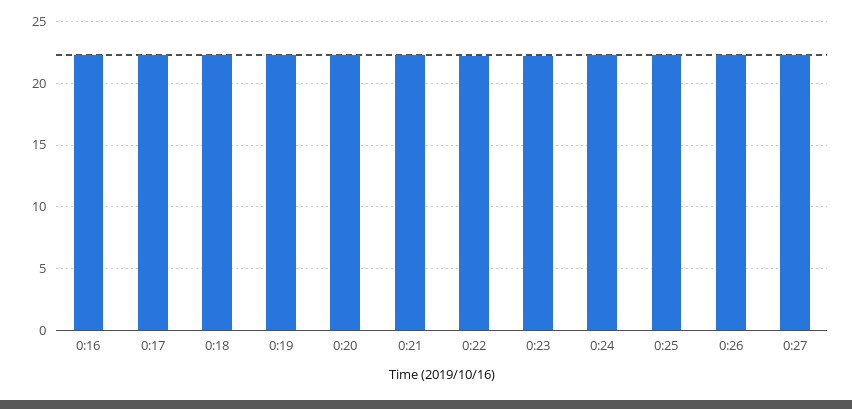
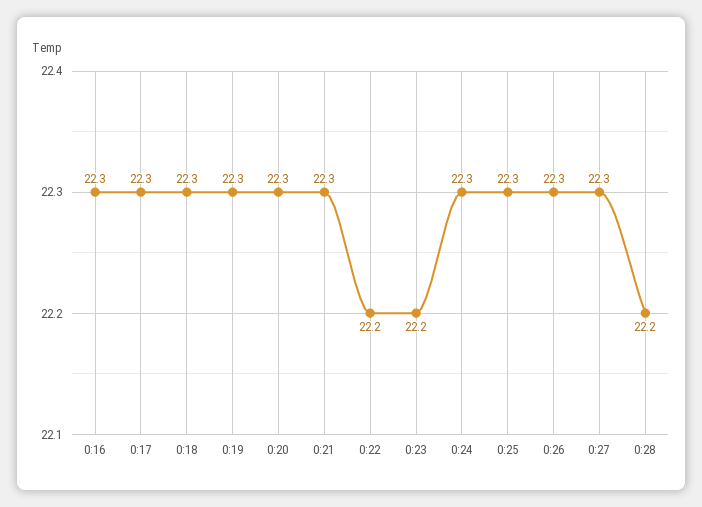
0:28: none -> 22.2

